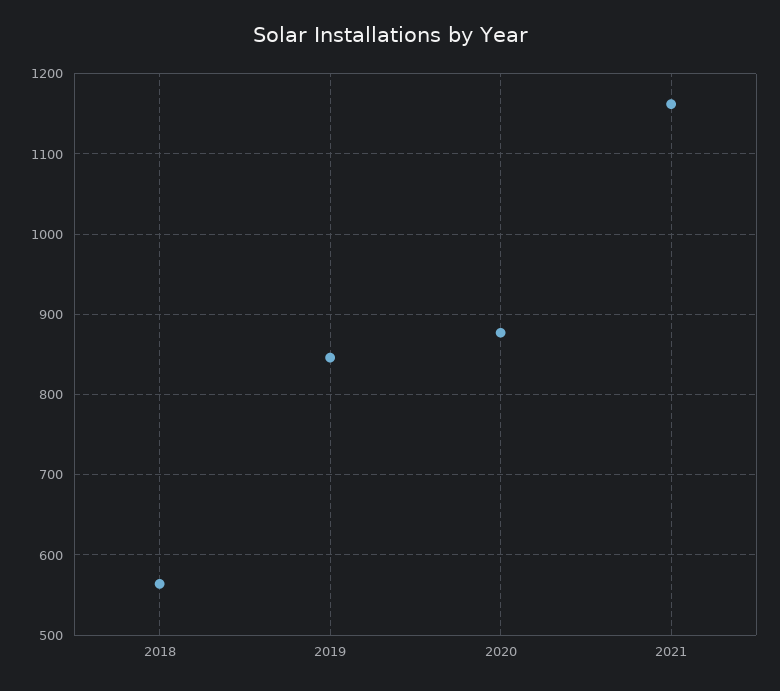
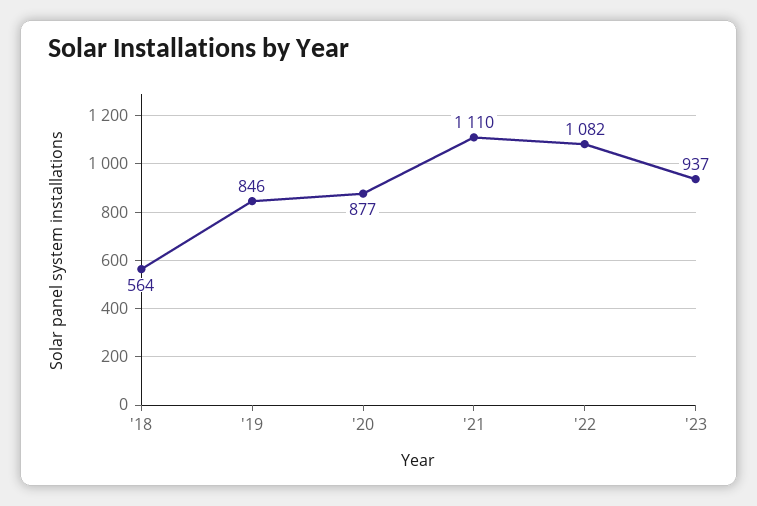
2021: 1160 -> 1110
'22: none -> 1082
'23: none -> 937

